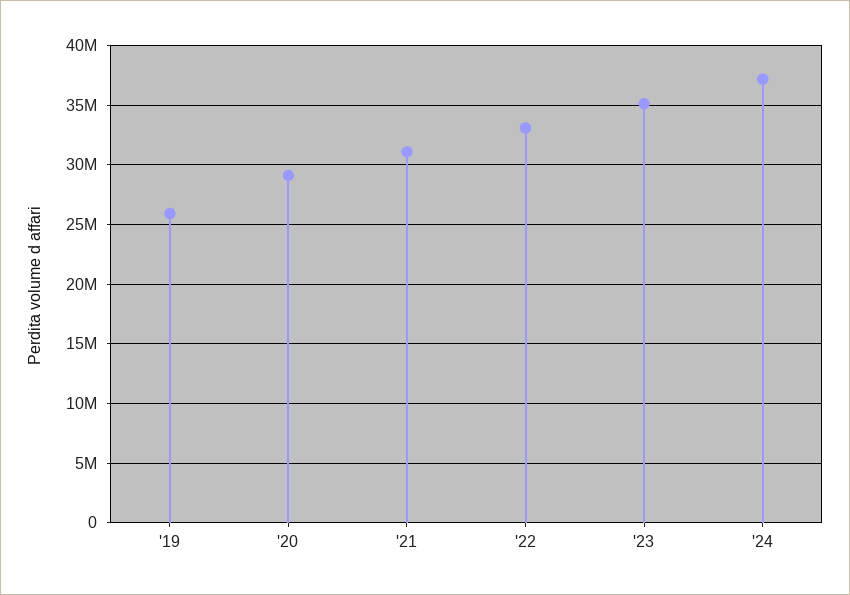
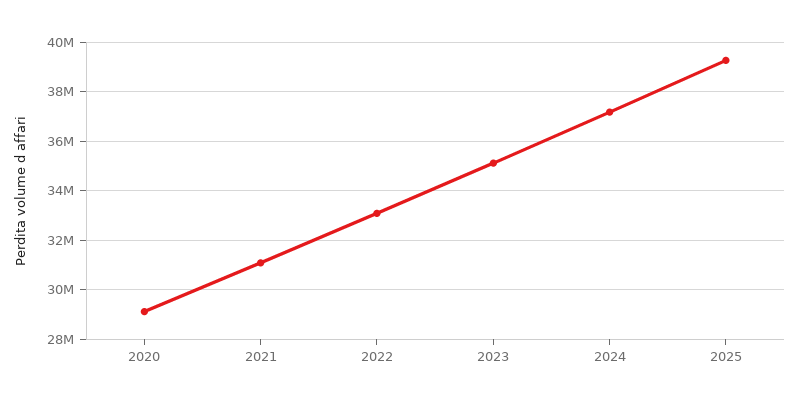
'19: 26000000 -> none
2025: none -> 39250000

